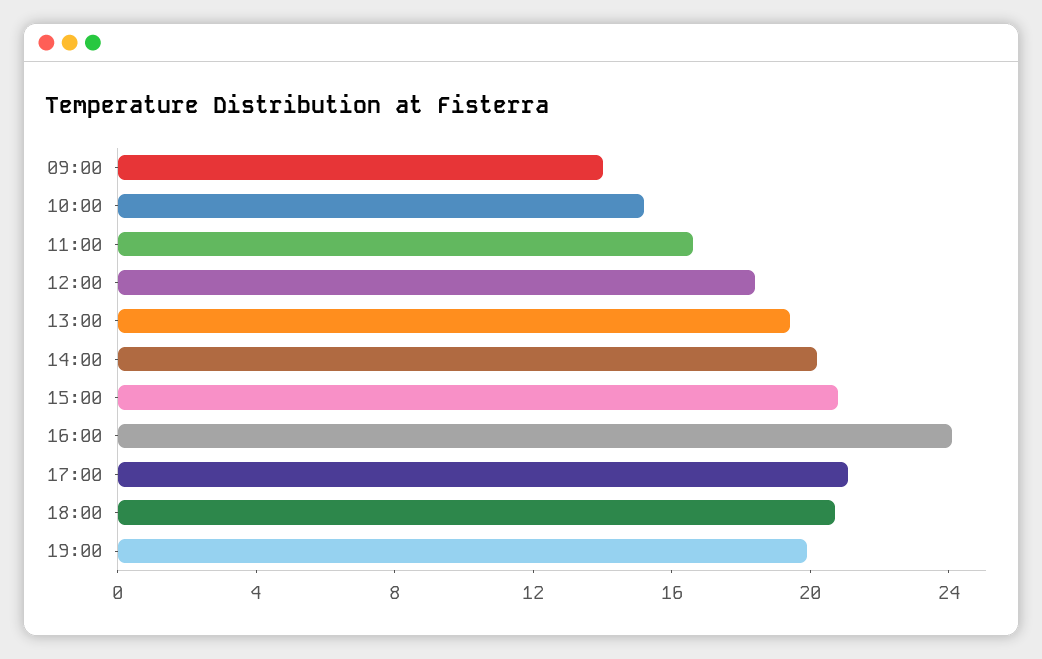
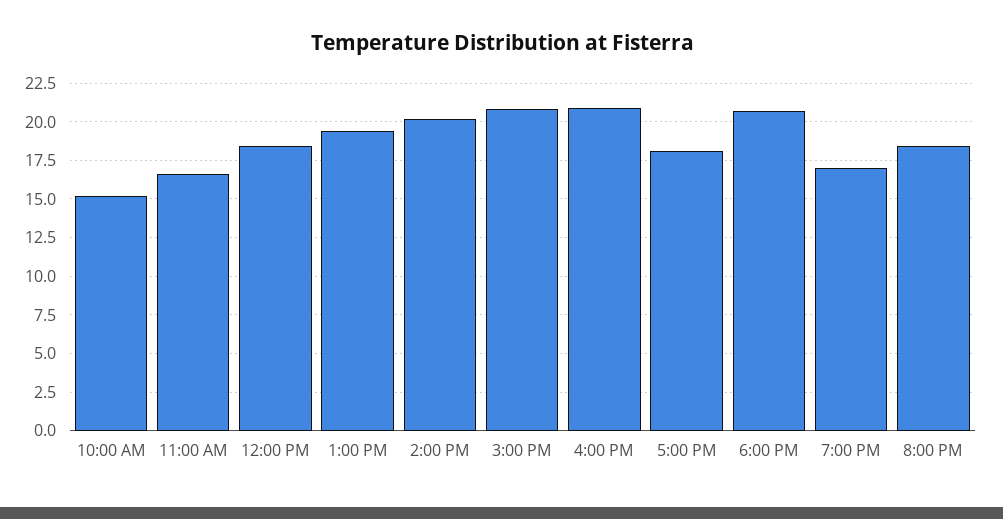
09:00: 14 -> none
16:00: 24 -> 21
17:00: 21 -> 18
19:00: 20 -> 17
8:00 PM: none -> 18.5

